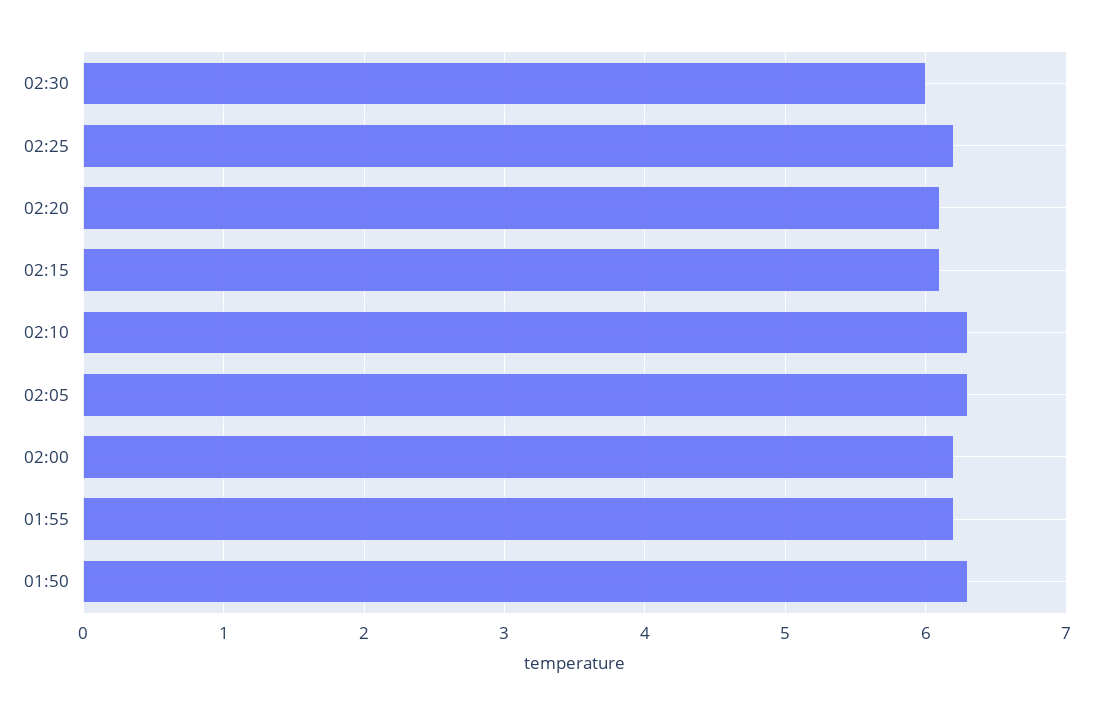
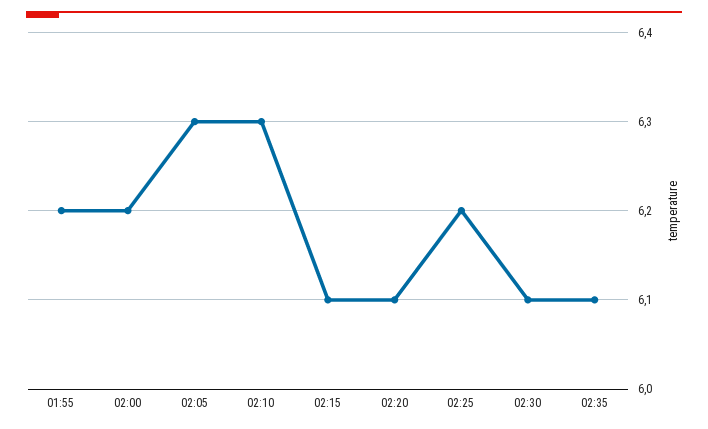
02:30: 6 -> 6.1
01:50: 6.3 -> none
02:35: none -> 6.1

